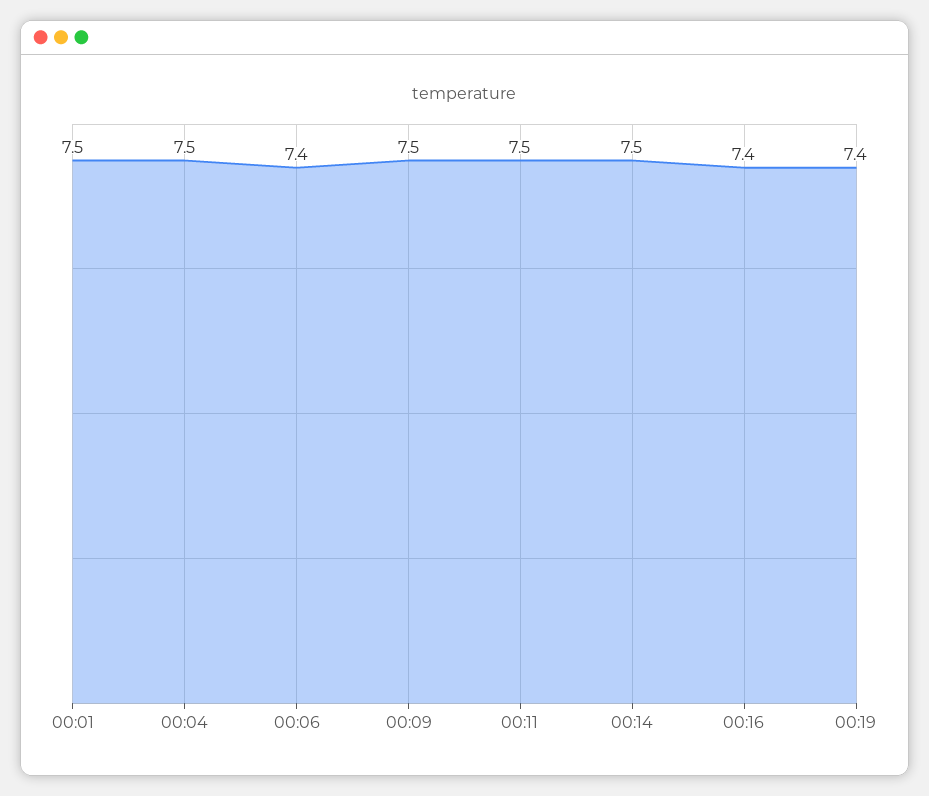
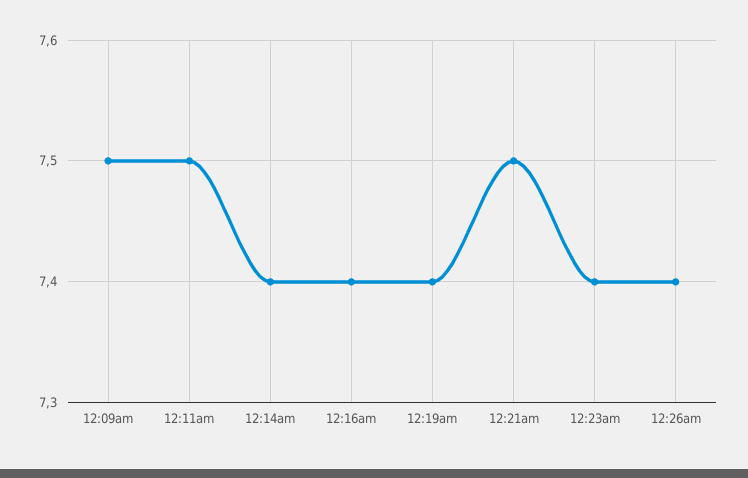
00:01: 7.5 -> none
00:04: 7.5 -> none
00:06: 7.4 -> none
00:14: 7.5 -> 7.4
12:21am: none -> 7.5
12:23am: none -> 7.4
12:26am: none -> 7.4

